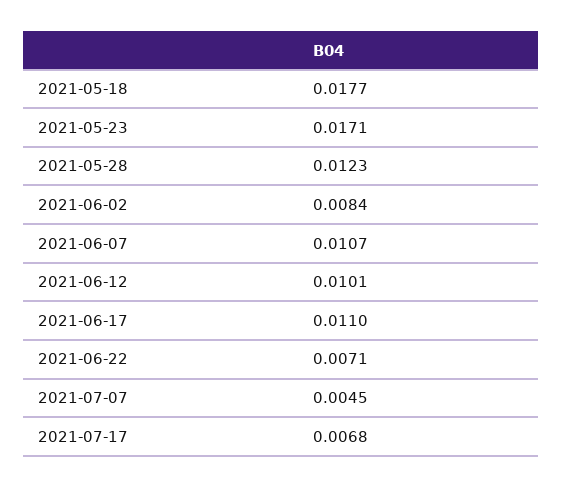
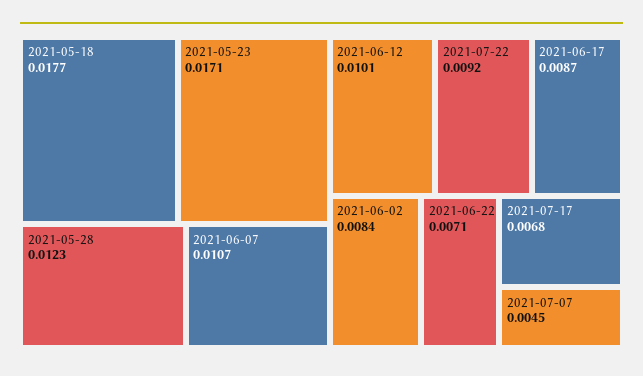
2021-06-17: 0.011 -> 0.0087
2021-07-22: none -> 0.0092

